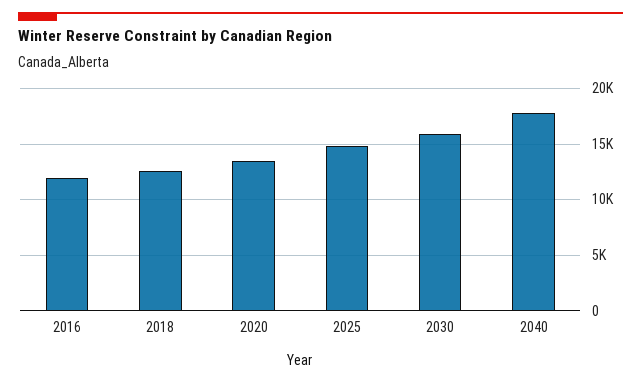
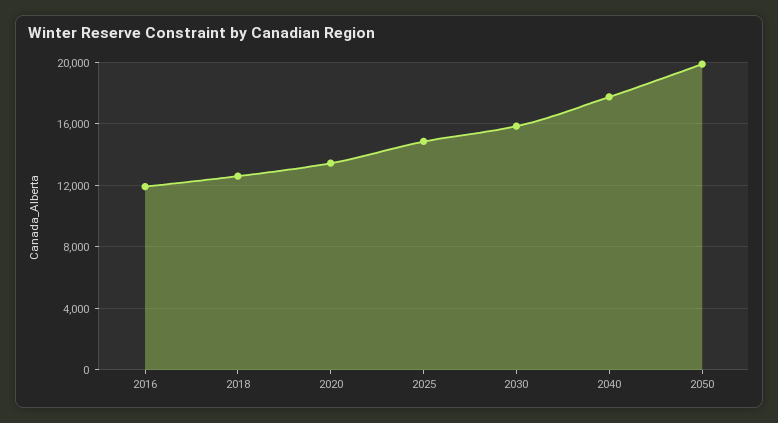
2050: none -> 20000

